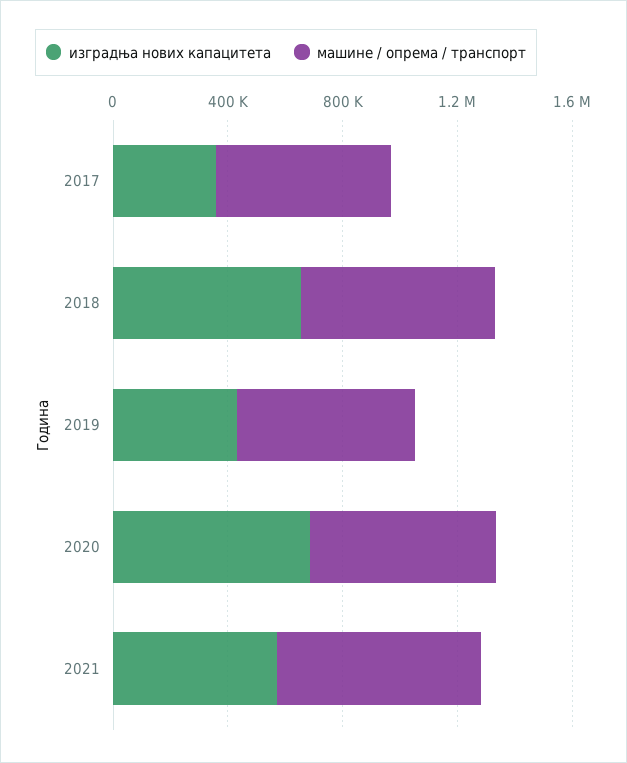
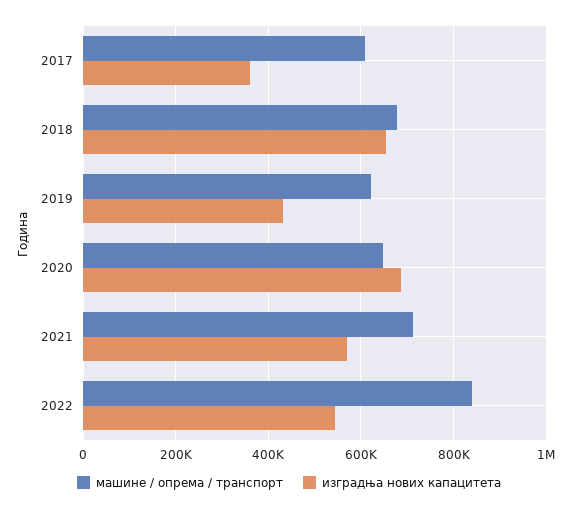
машине / опрема / транспорт, 2022: none -> 840000
изградња нових капацитета, 2022: none -> 540000

